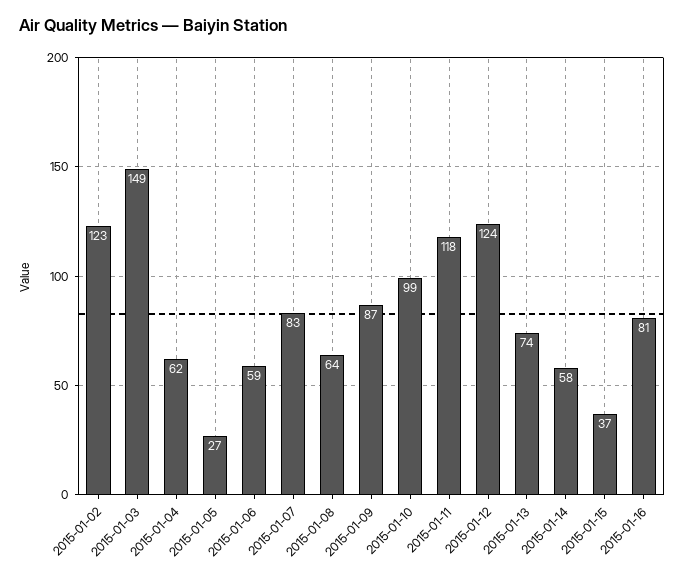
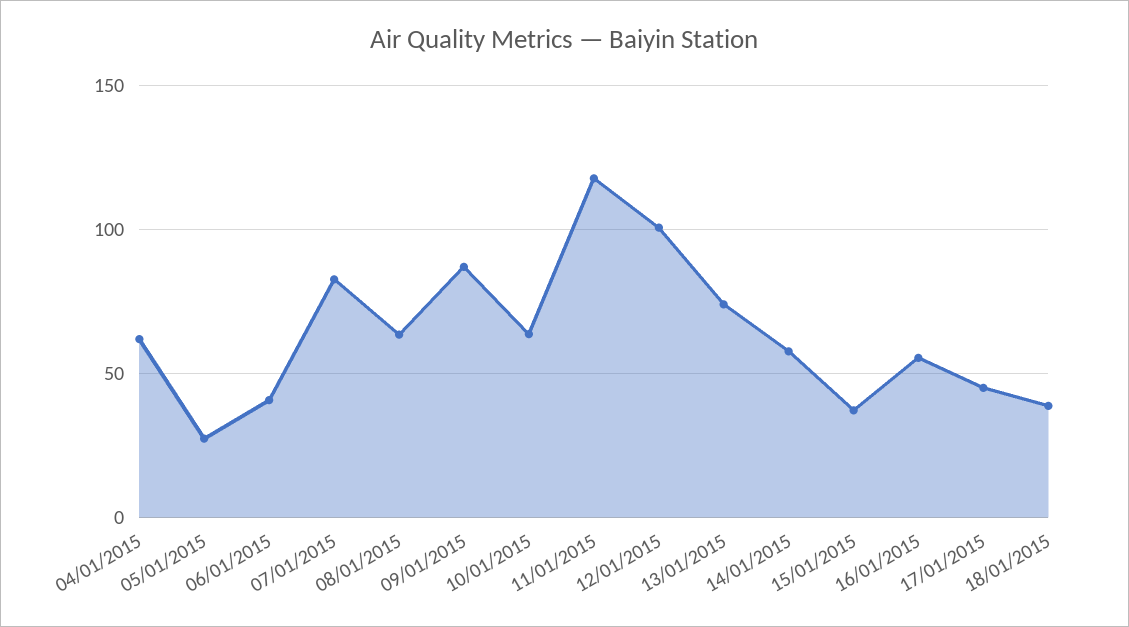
2015-01-02: 123 -> none
2015-01-03: 149 -> none
2015-01-06: 59 -> 40
2015-01-10: 99 -> 65
2015-01-12: 124 -> 100
2015-01-16: 81 -> 55
17/01/2015: none -> 45
18/01/2015: none -> 40

